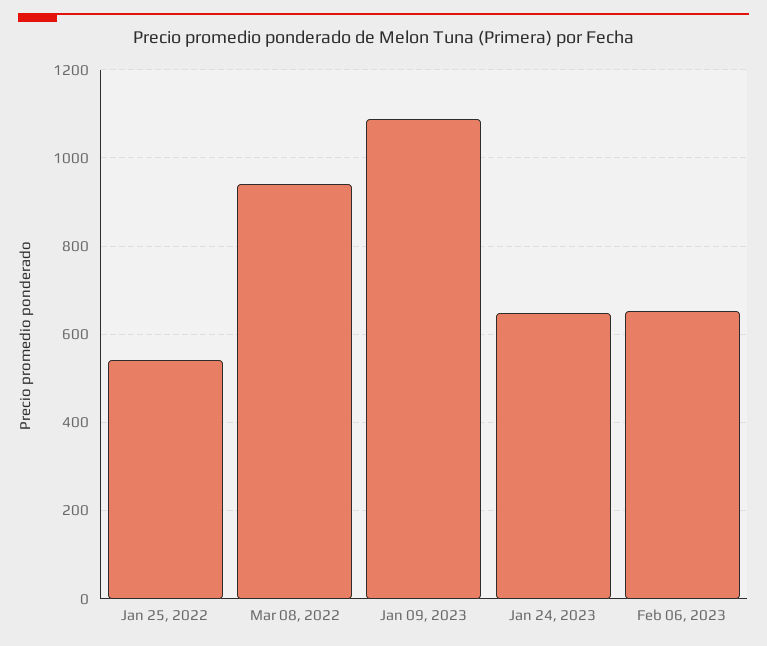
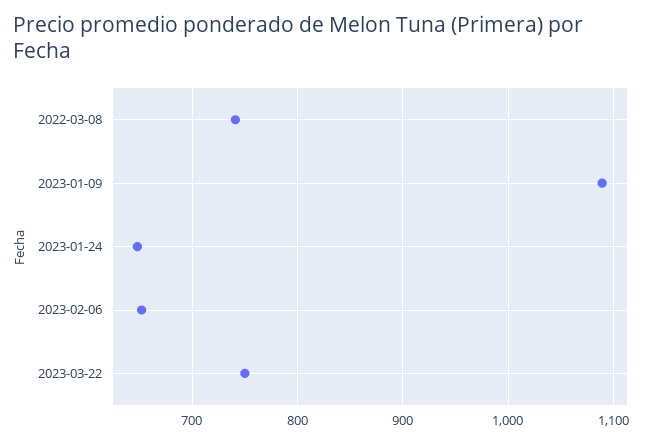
Jan 25, 2022: 540 -> none
Mar 08, 2022: 940 -> 740
2023-03-22: none -> 750

